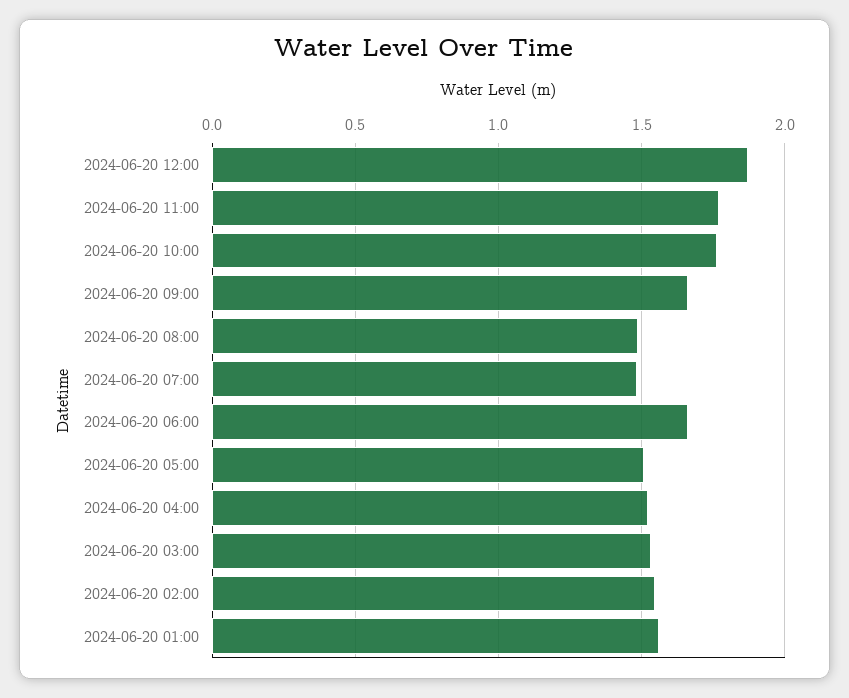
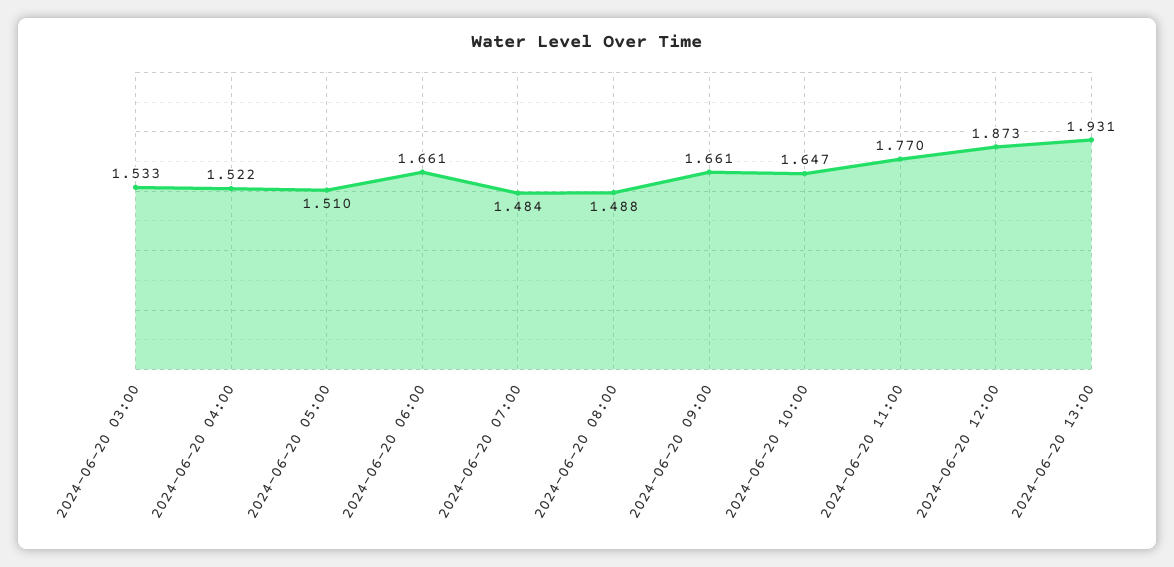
2024-06-20 10:00: 1.75 -> 1.647
2024-06-20 02:00: 1.55 -> none
2024-06-20 01:00: 1.55 -> none
2024-06-20 13:00: none -> 1.931

